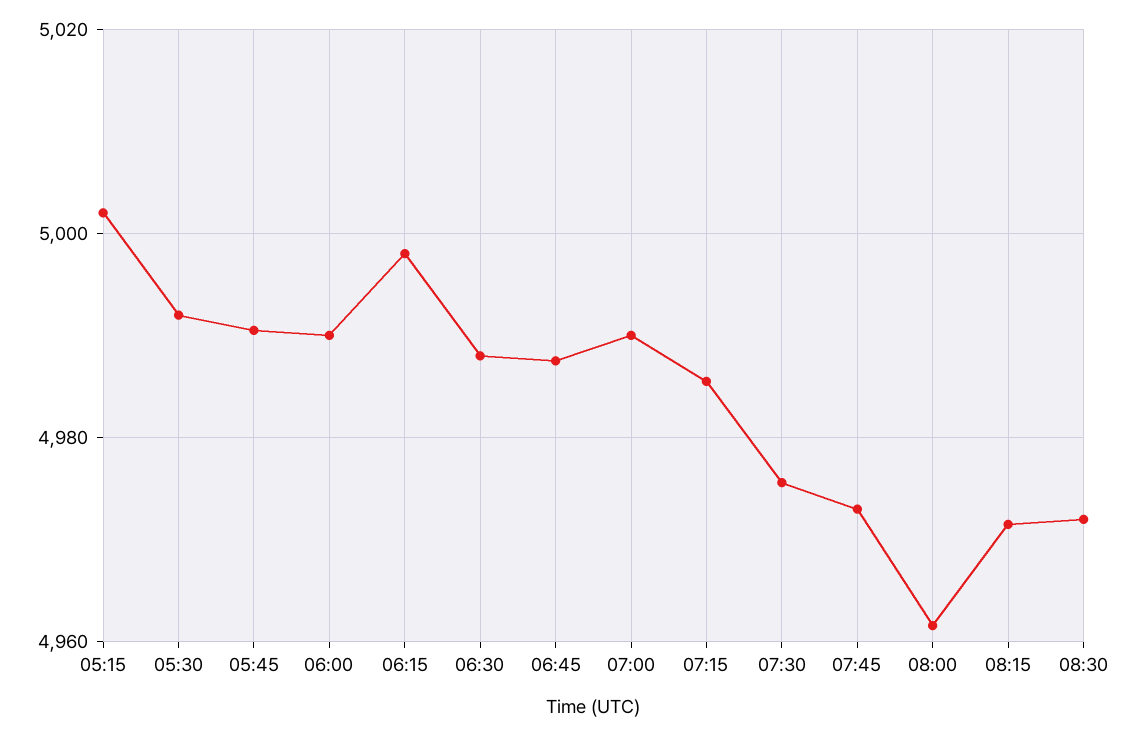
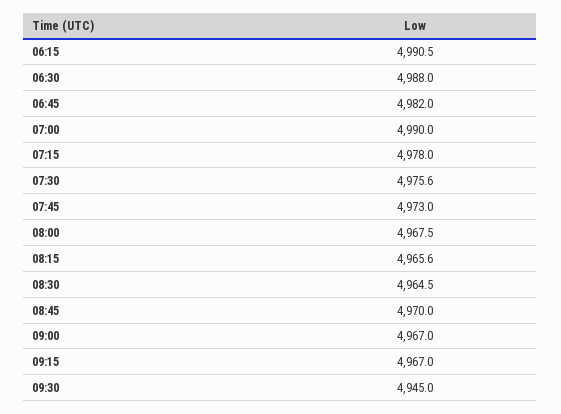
05:15: 5002 -> none
05:30: 4992 -> none
05:45: 4990 -> none
06:00: 4990 -> none
06:15: 4998 -> 4990.5
06:45: 4988 -> 4982
07:15: 4986 -> 4978
08:00: 4962 -> 4967.5
08:15: 4972 -> 4965.6
08:30: 4972 -> 4964.5
08:45: none -> 4970
09:00: none -> 4967
09:15: none -> 4967
09:30: none -> 4945

